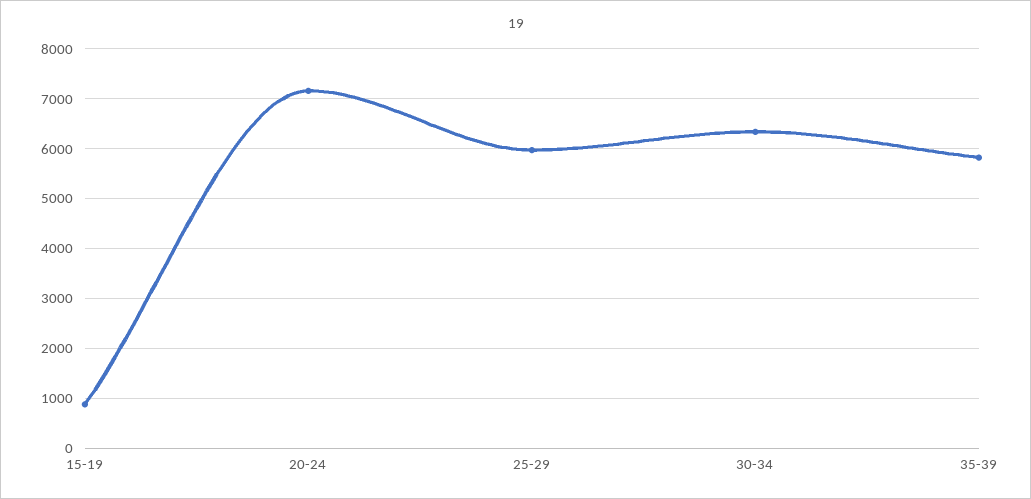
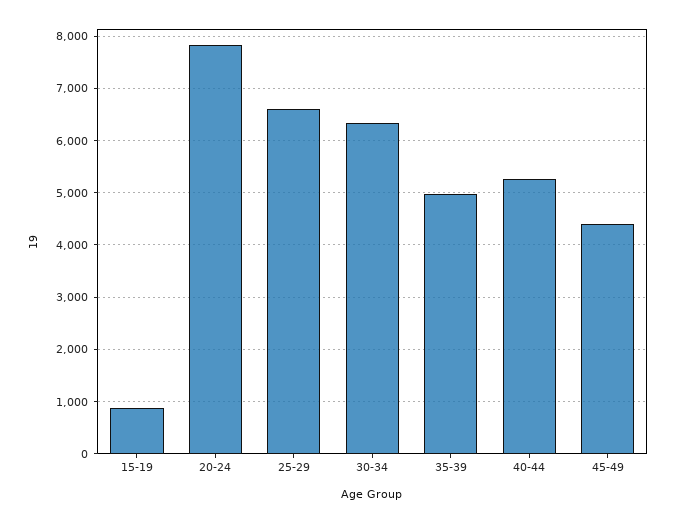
20-24: 7200 -> 7800
25-29: 6000 -> 6600
35-39: 5800 -> 5000
40-44: none -> 5200
45-49: none -> 4400

